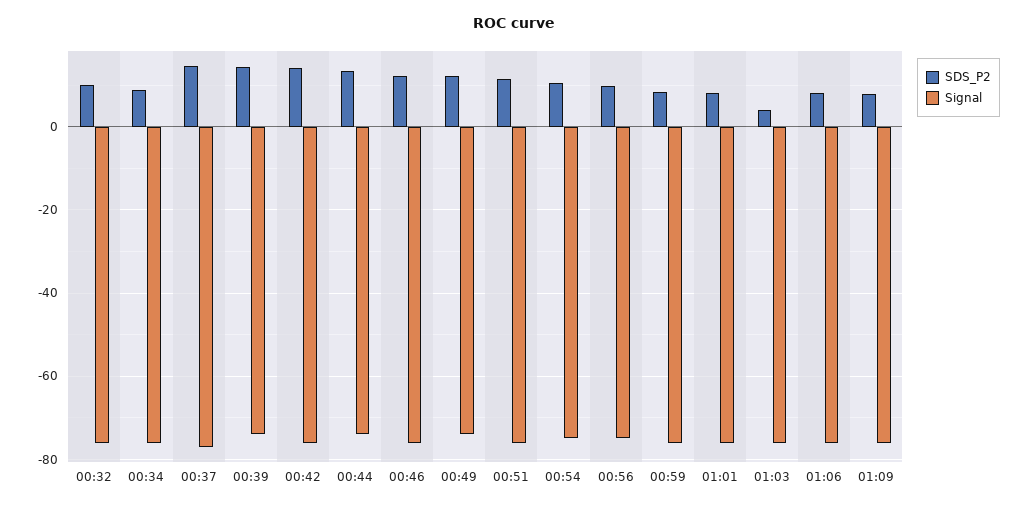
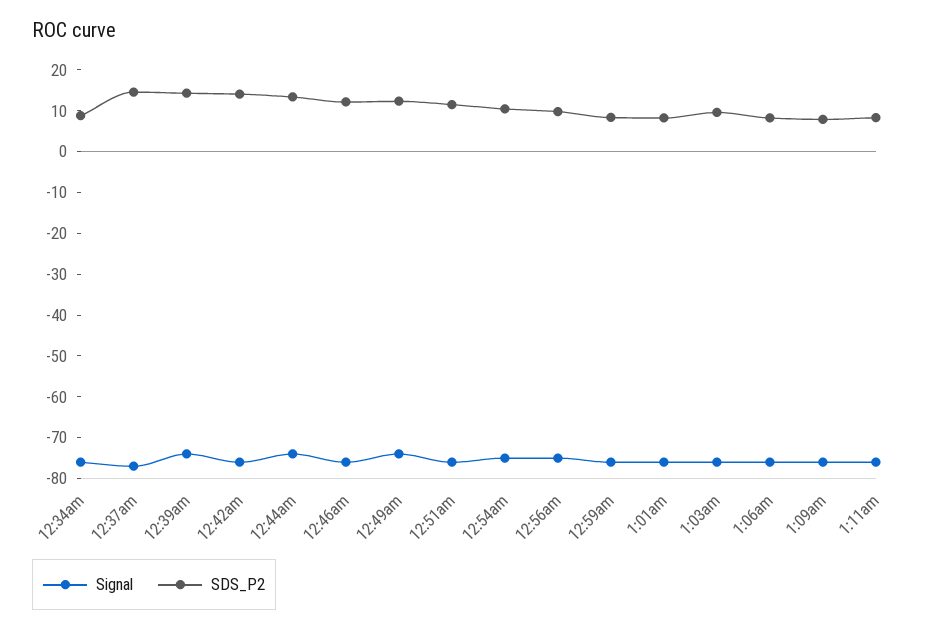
SDS_P2, 00:32: 10 -> none
Signal, 00:32: -76 -> none
SDS_P2, 01:03: 4 -> 10
Signal, 1:11am: none -> -76
SDS_P2, 1:11am: none -> 8

